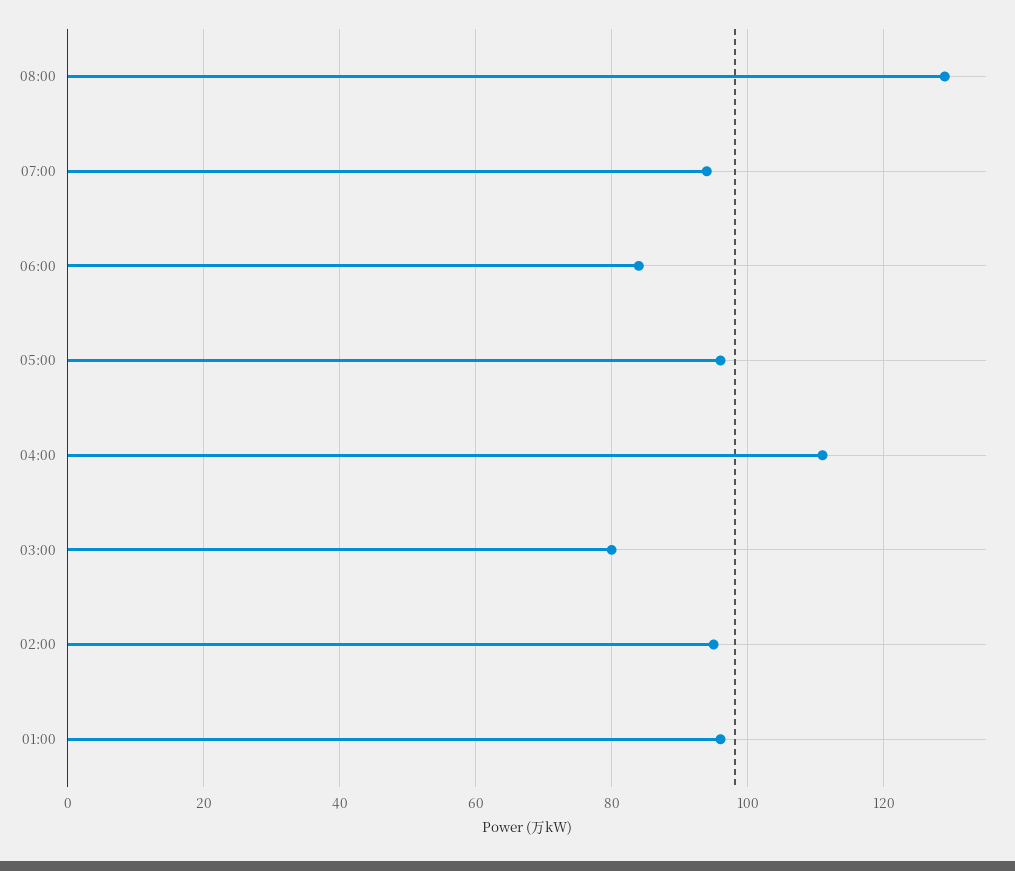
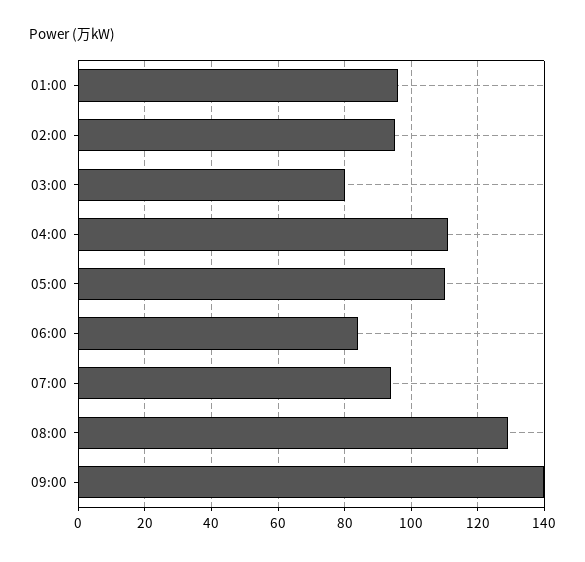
05:00: 95 -> 110
09:00: none -> 140

